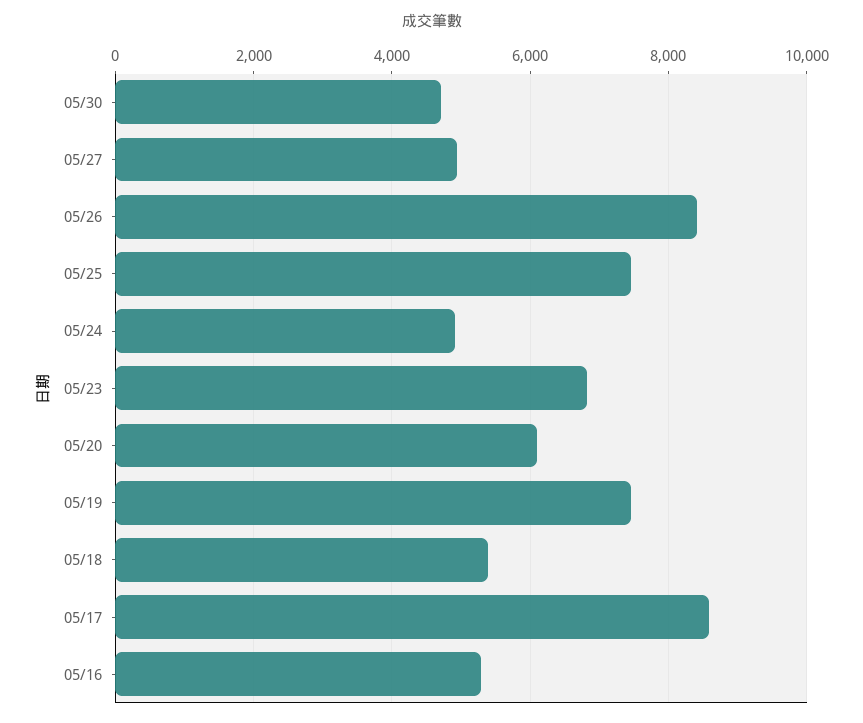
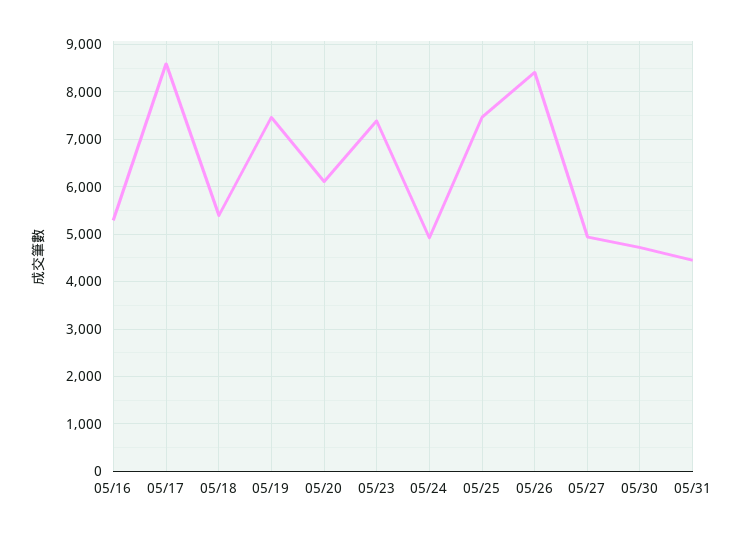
05/23: 6800 -> 7400
05/31: none -> 4400

